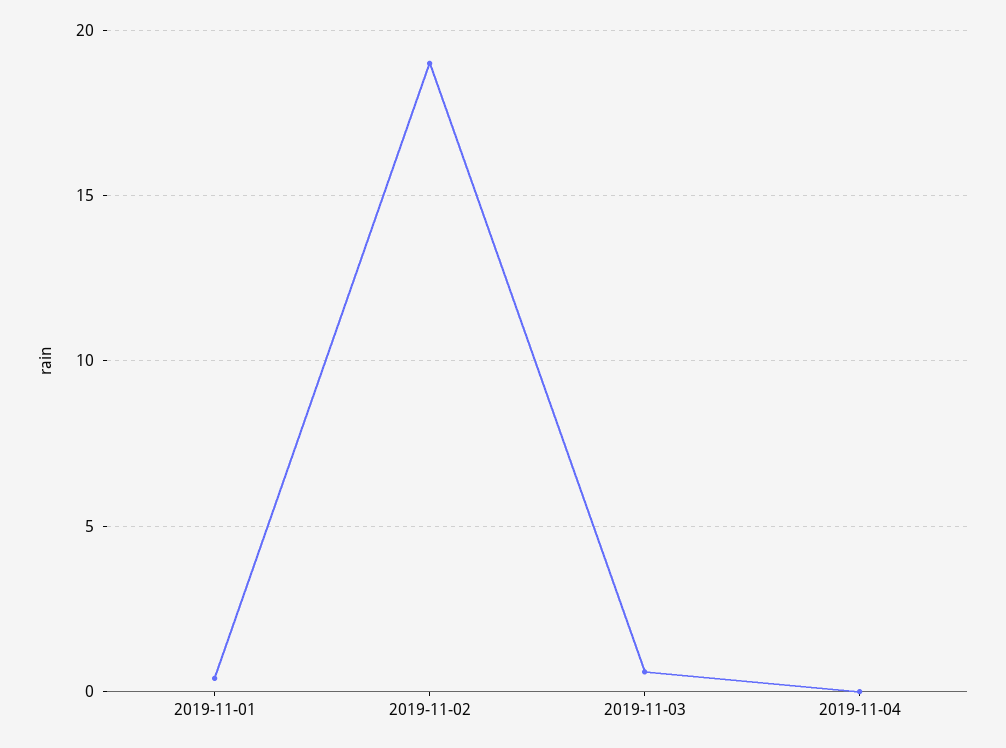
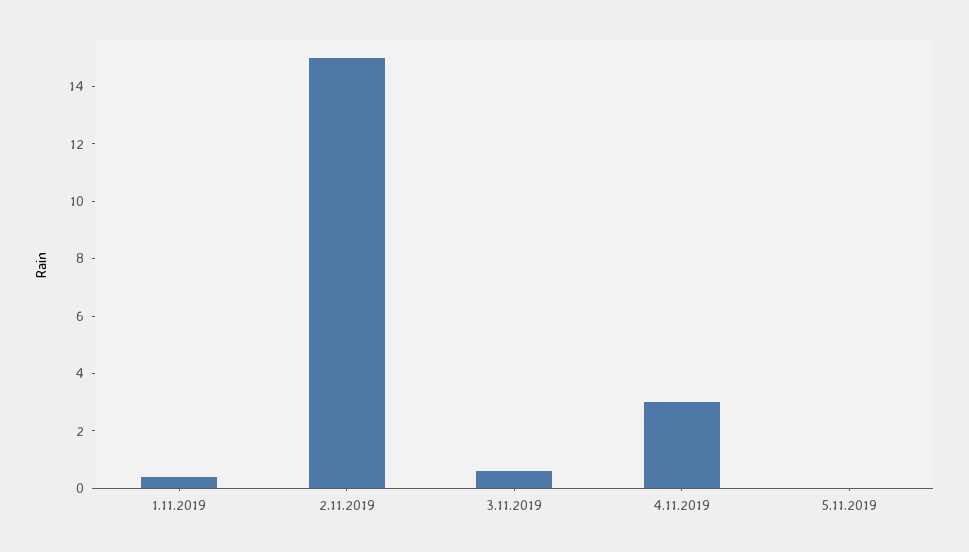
2019-11-02: 19 -> 15
2019-11-04: 0 -> 3
5.11.2019: none -> 0

